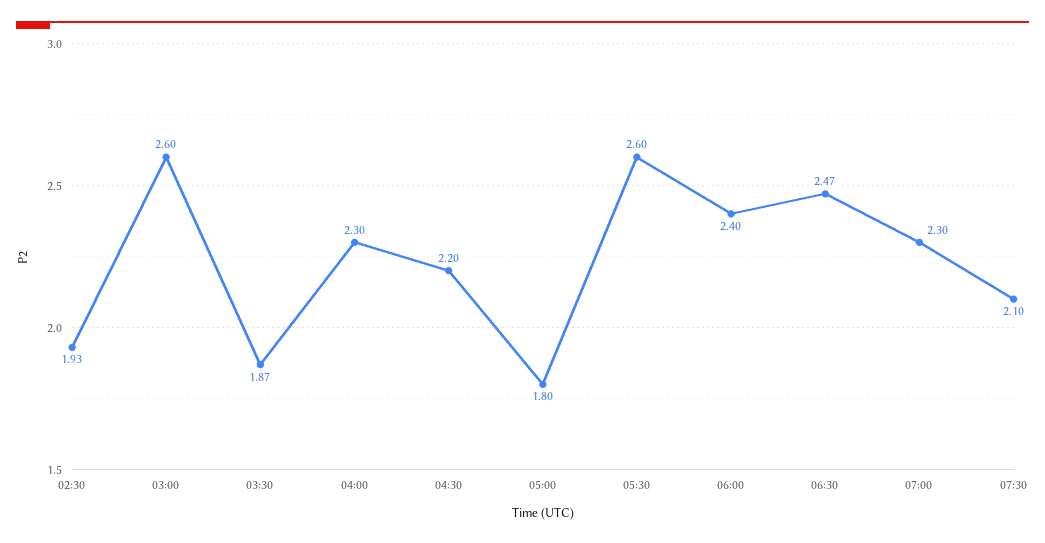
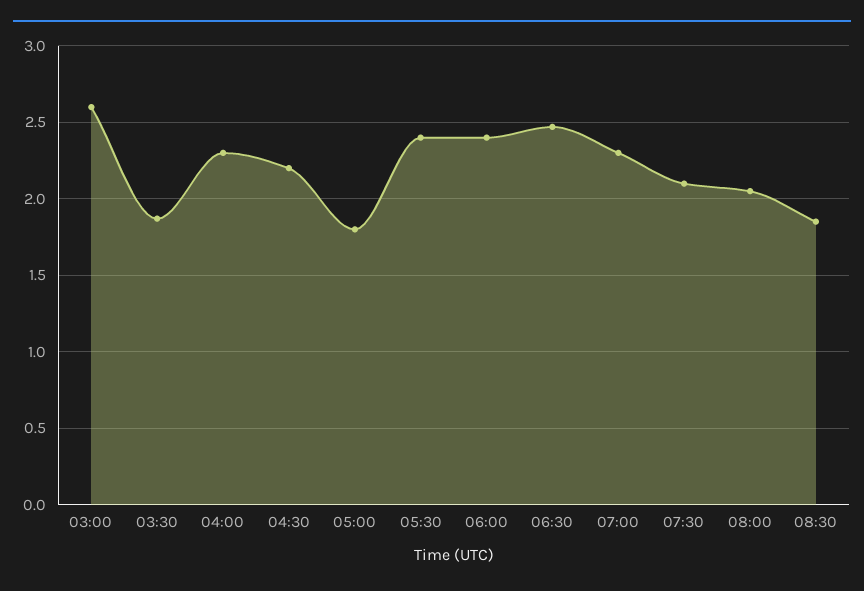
02:30: 1.93 -> none
05:30: 2.6 -> 2.4
08:00: none -> 2.05
08:30: none -> 1.85

